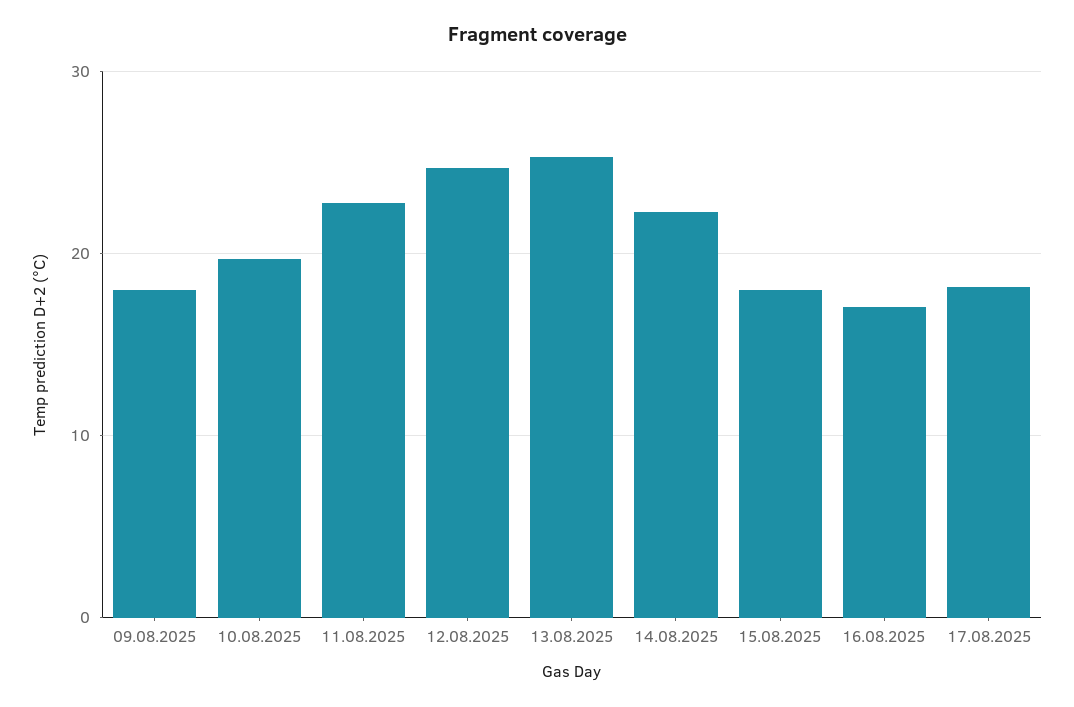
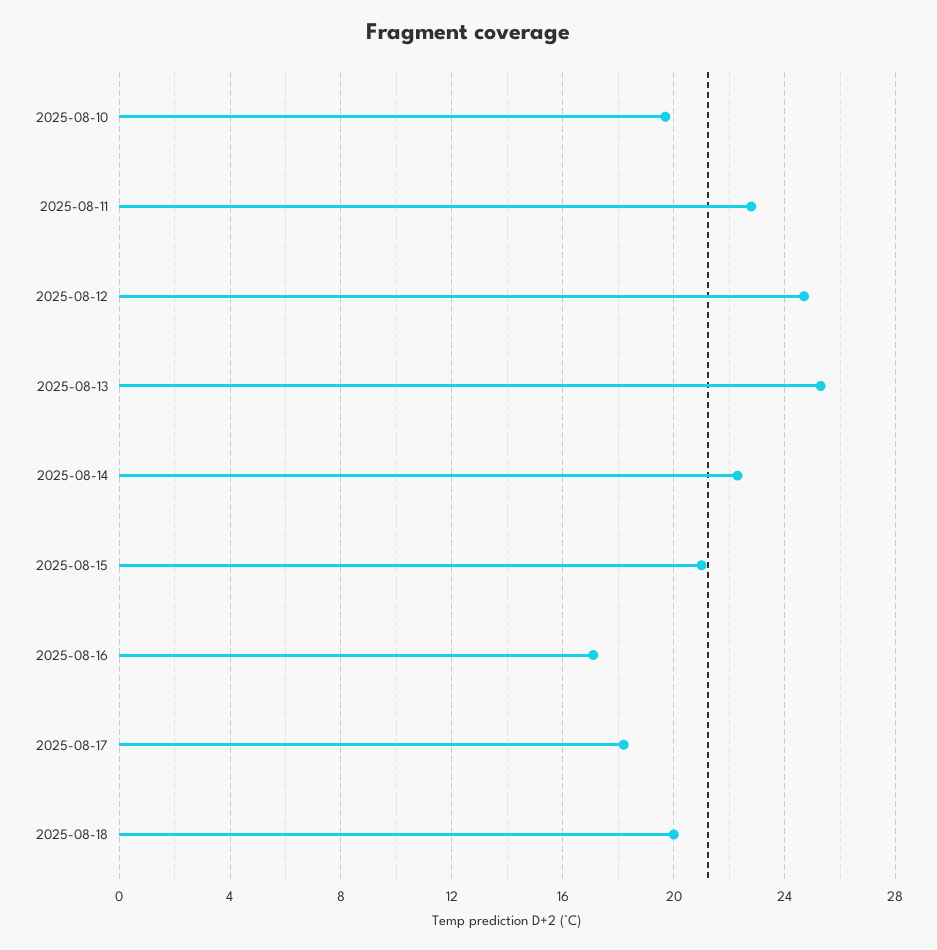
09.08.2025: 18 -> none
15.08.2025: 18 -> 21
2025-08-18: none -> 20

